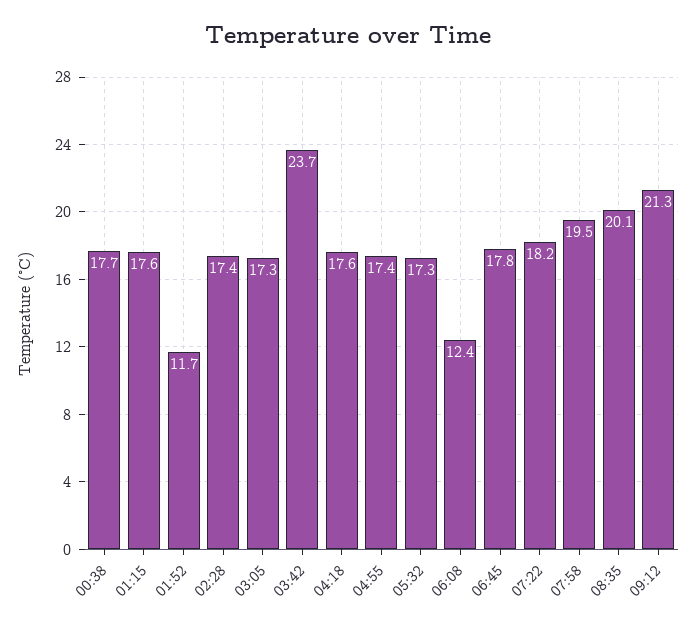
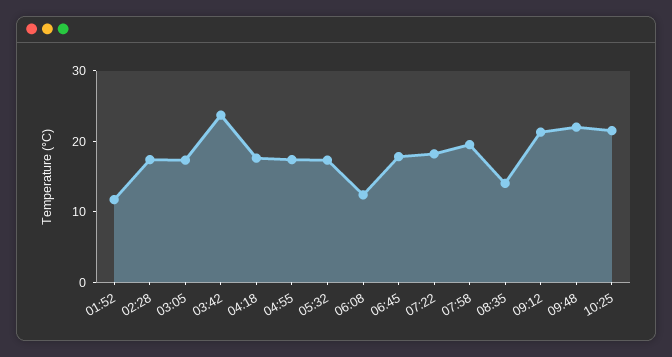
00:38: 17.7 -> none
01:15: 17.6 -> none
08:35: 20.1 -> 14
09:48: none -> 22
10:25: none -> 22

